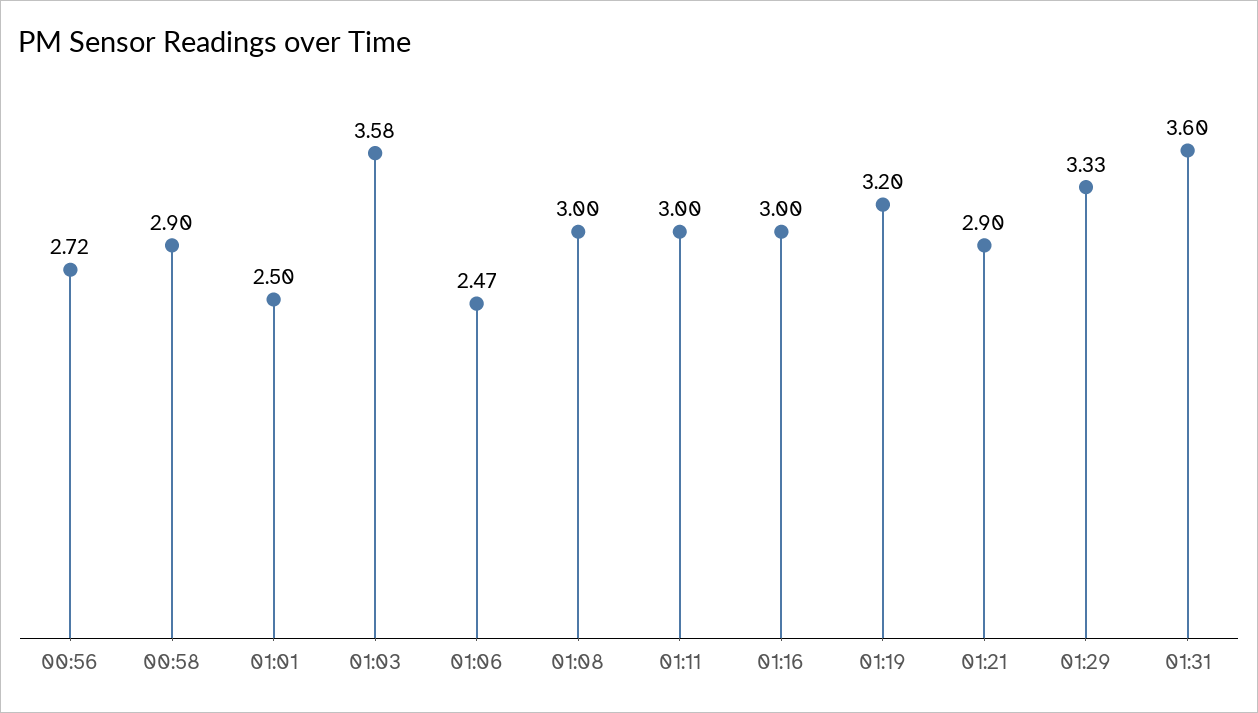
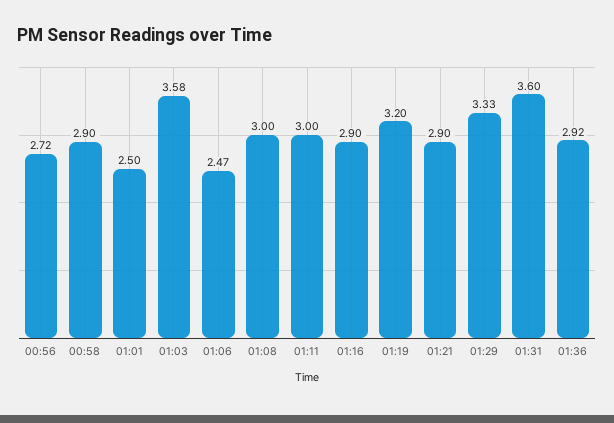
01:16: 3 -> 2.9
01:36: none -> 2.92

